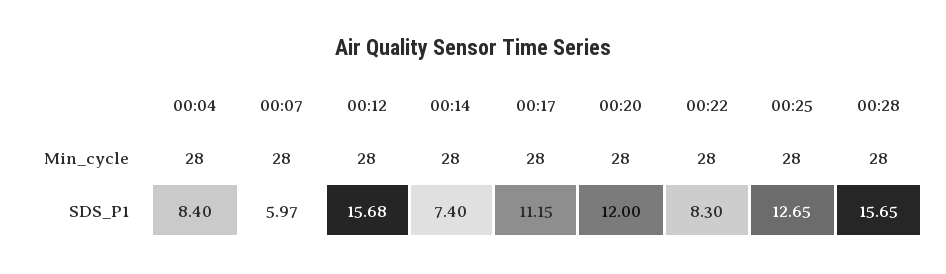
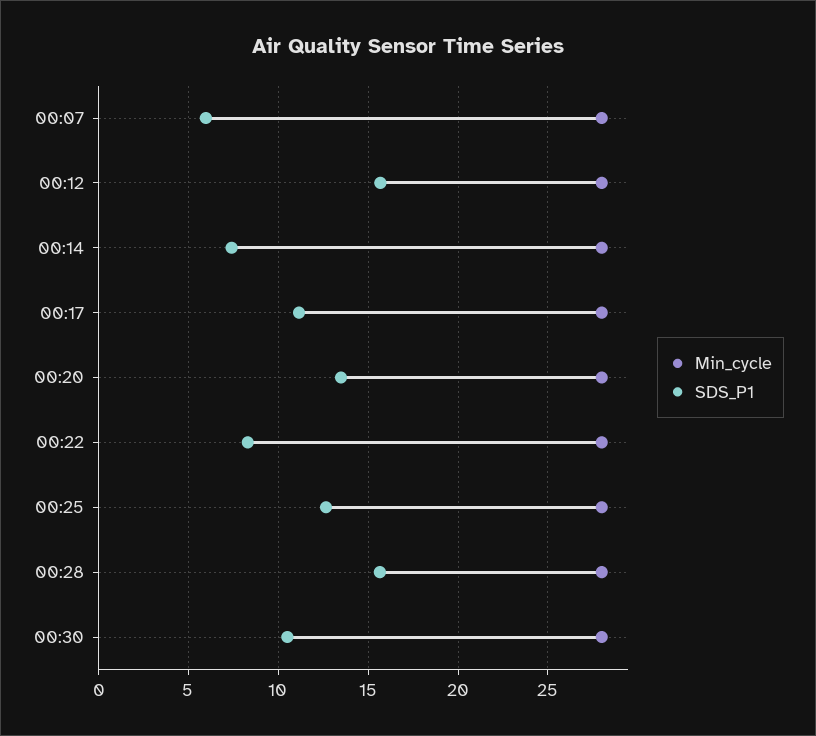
Min_cycle, 00:04: 28 -> none
SDS_P1, 00:04: 8.4 -> none
SDS_P1, 00:20: 12 -> 13.5
Min_cycle, 00:30: none -> 28
SDS_P1, 00:30: none -> 10.5

